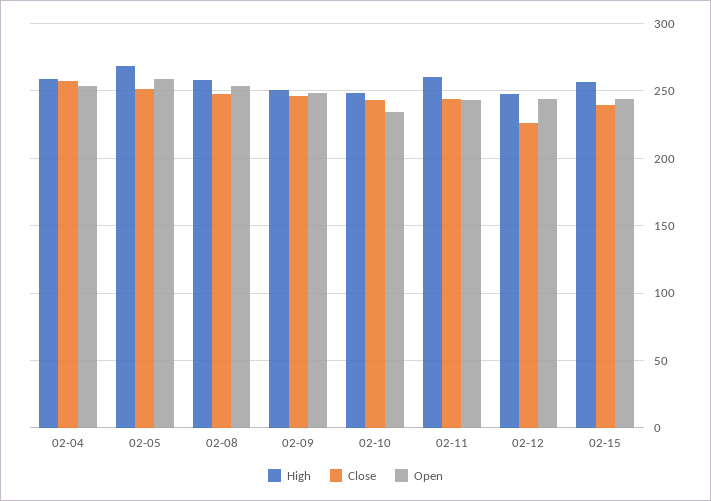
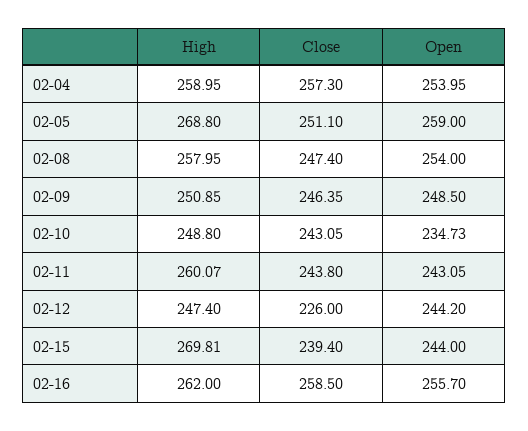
High, 02-15: 255 -> 269.81
High, 02-16: none -> 262
Close, 02-16: none -> 258.5
Open, 02-16: none -> 255.7

